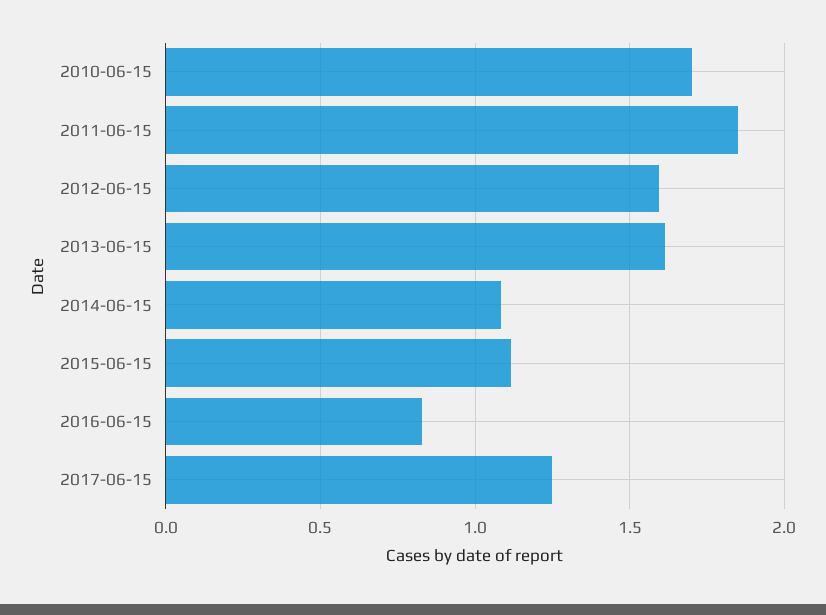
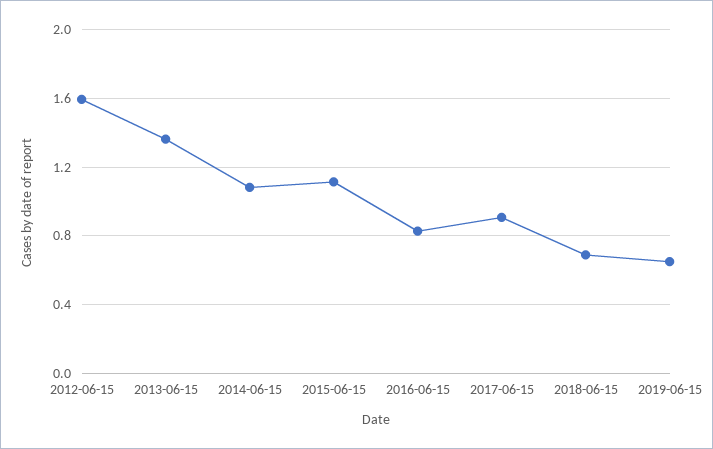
2010-06-15: 1.7 -> none
2011-06-15: 1.85 -> none
2013-06-15: 1.6 -> 1.35
2017-06-15: 1.25 -> 0.9
2018-06-15: none -> 0.7
2019-06-15: none -> 0.65

